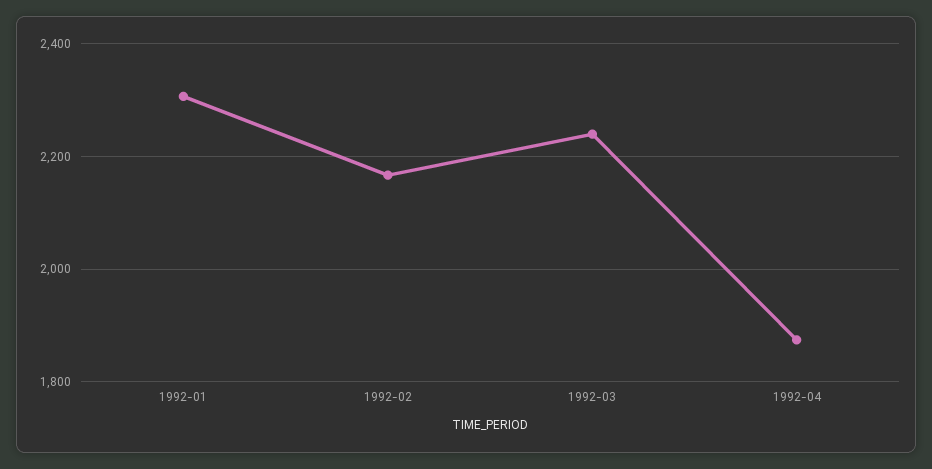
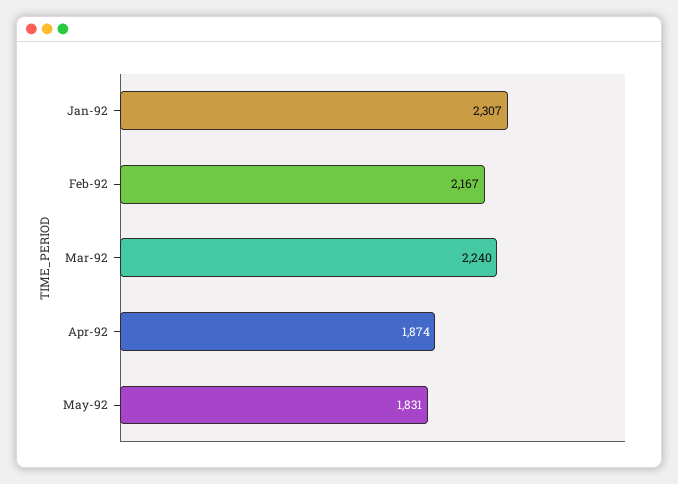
May-92: none -> 1831

